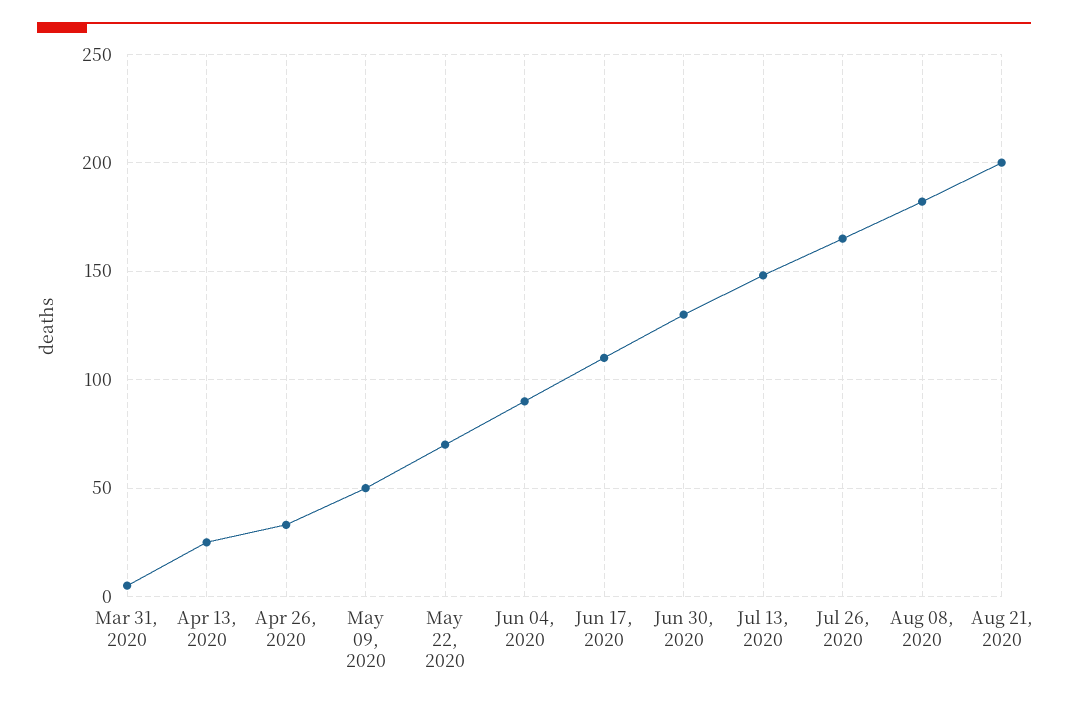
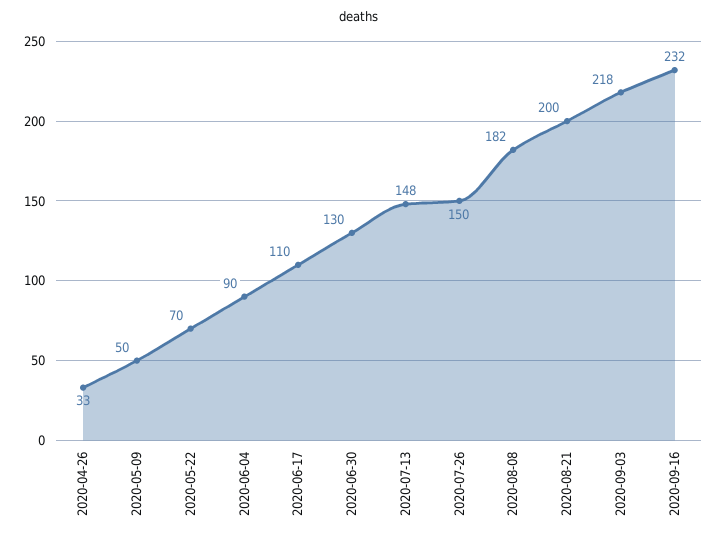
Mar 31, 2020: 5 -> none
Apr 13, 2020: 25 -> none
Jul 26, 2020: 165 -> 150
2020-09-03: none -> 218
2020-09-16: none -> 232

